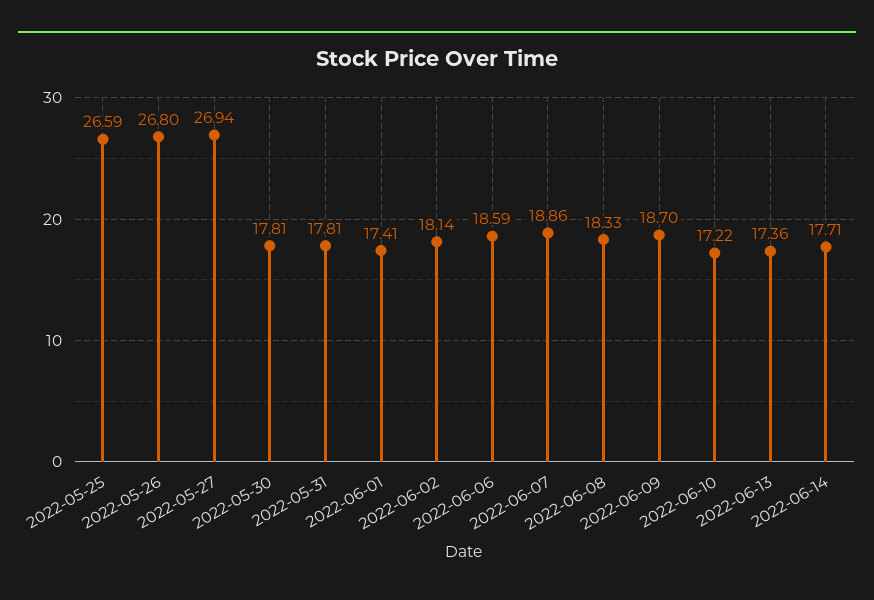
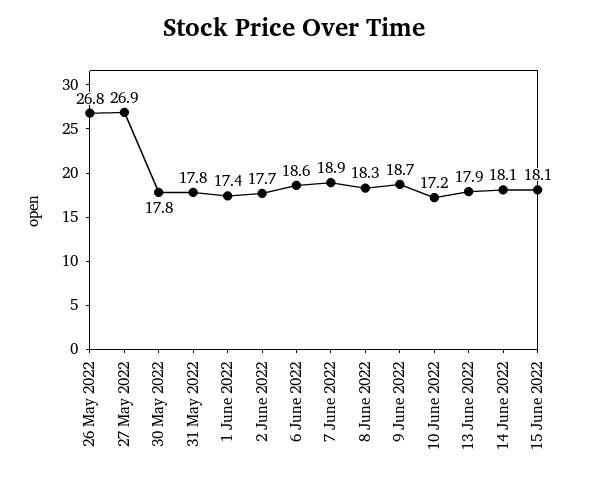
2022-05-25: 26.59 -> none
2022-06-02: 18.14 -> 17.7
2022-06-13: 17.36 -> 17.9
2022-06-14: 17.71 -> 18.1
15 June 2022: none -> 18.1

